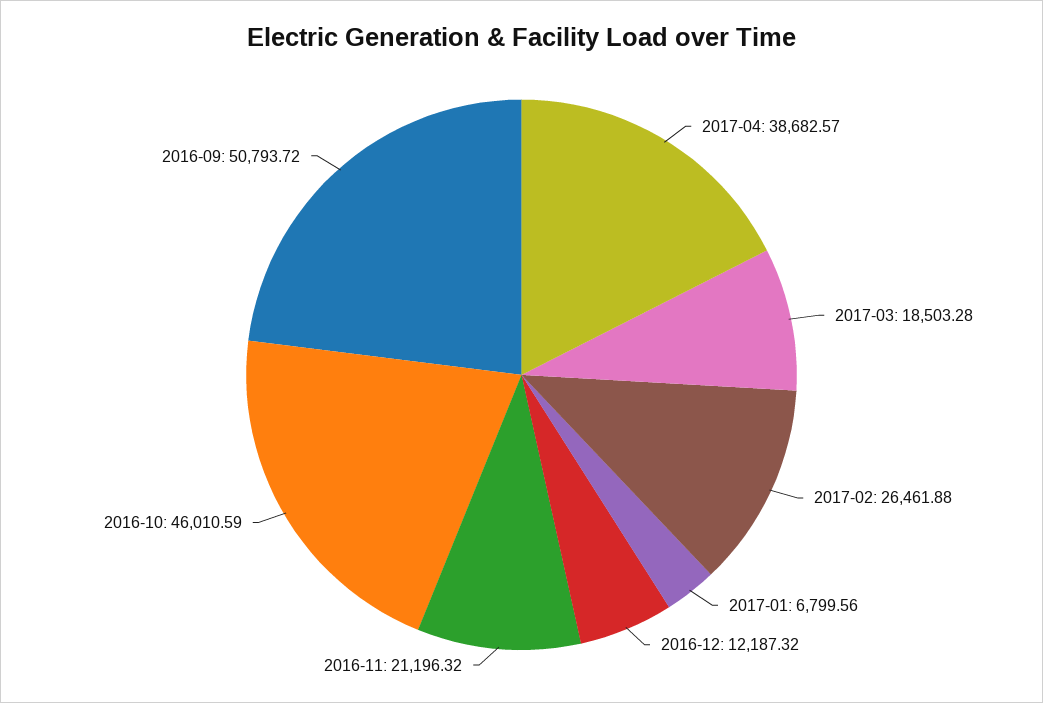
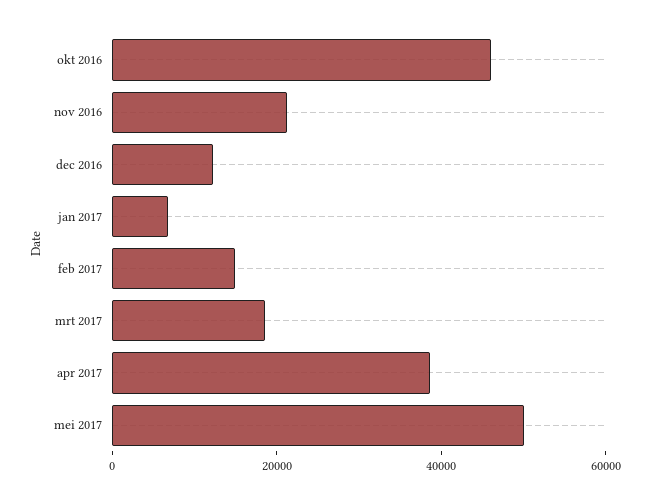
2017-02: 26461.88 -> 15000
2016-09: 50793.72 -> none
mei 2017: none -> 50000

